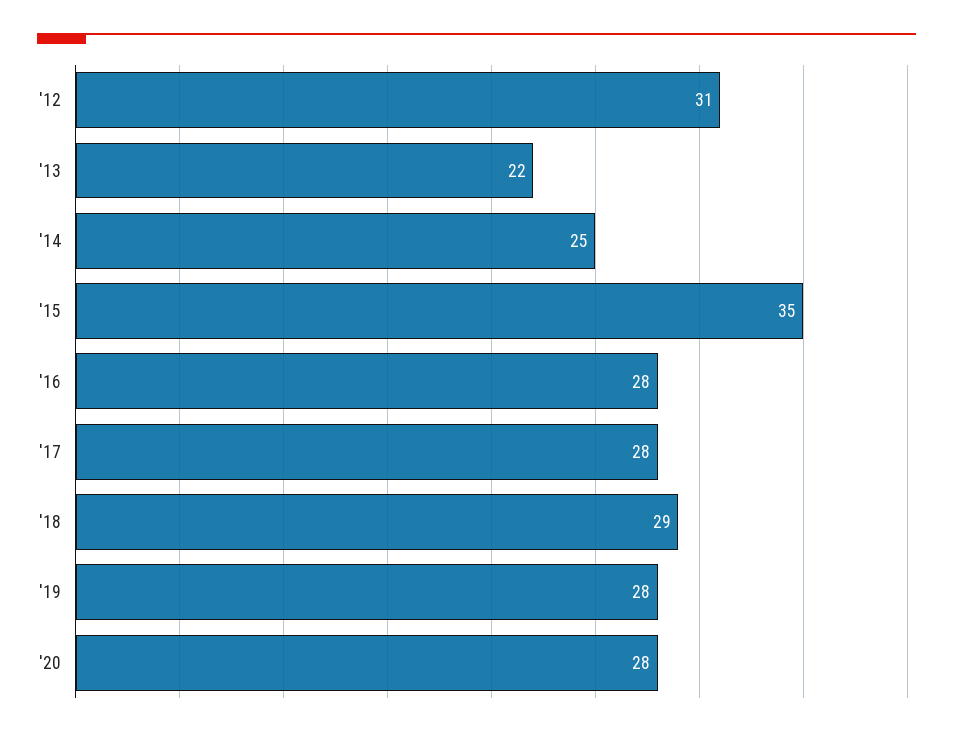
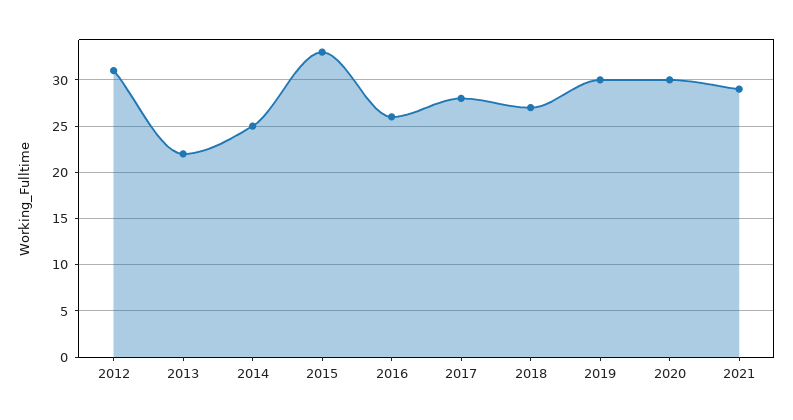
'15: 35 -> 33
'16: 28 -> 26
'18: 29 -> 27
'19: 28 -> 30
'20: 28 -> 30
2021: none -> 29

